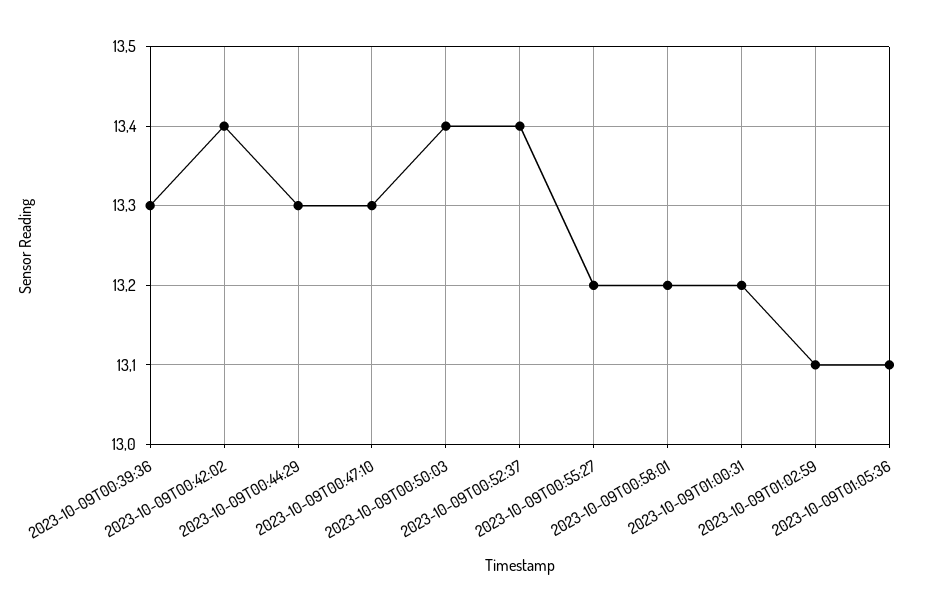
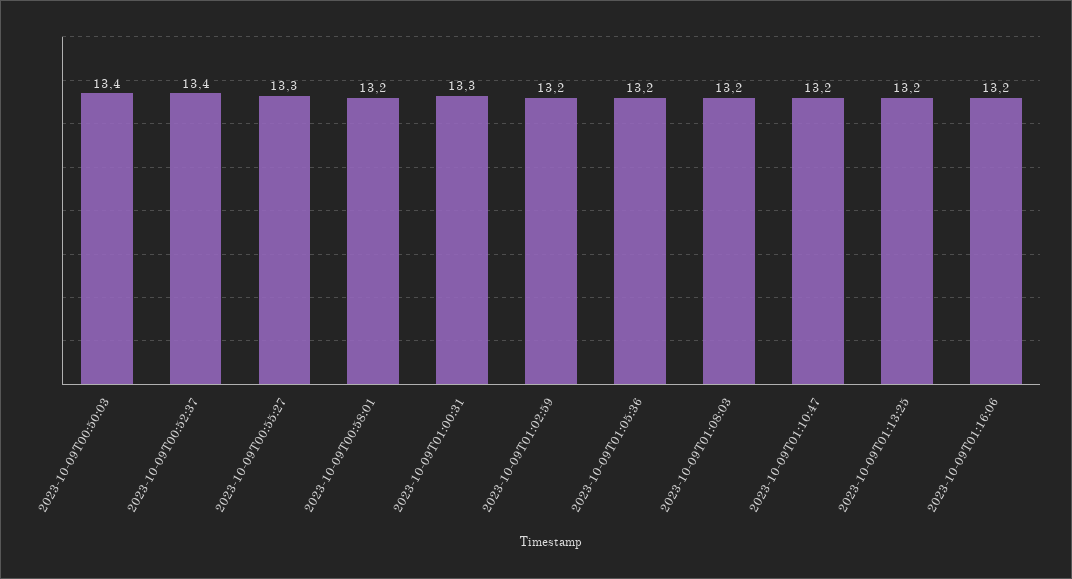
2023-10-09T00:39:36: 13.3 -> none
2023-10-09T00:42:02: 13.4 -> none
2023-10-09T00:44:29: 13.3 -> none
2023-10-09T00:47:10: 13.3 -> none
2023-10-09T00:55:27: 13.2 -> 13.3
2023-10-09T01:00:31: 13.2 -> 13.3
2023-10-09T01:02:59: 13.1 -> 13.2
2023-10-09T01:05:36: 13.1 -> 13.2
2023-10-09T01:08:03: none -> 13.2
2023-10-09T01:10:47: none -> 13.2
2023-10-09T01:13:25: none -> 13.2
2023-10-09T01:16:06: none -> 13.2

